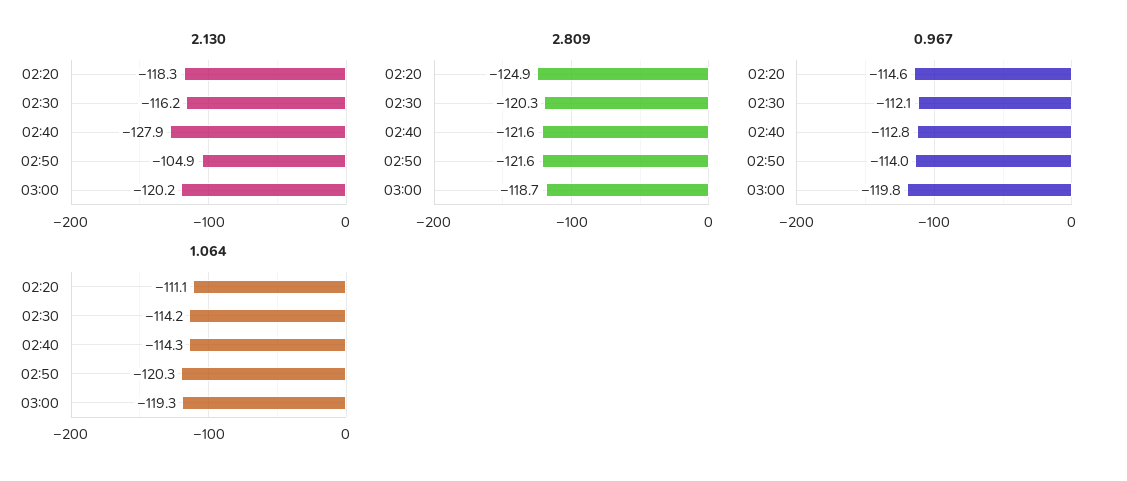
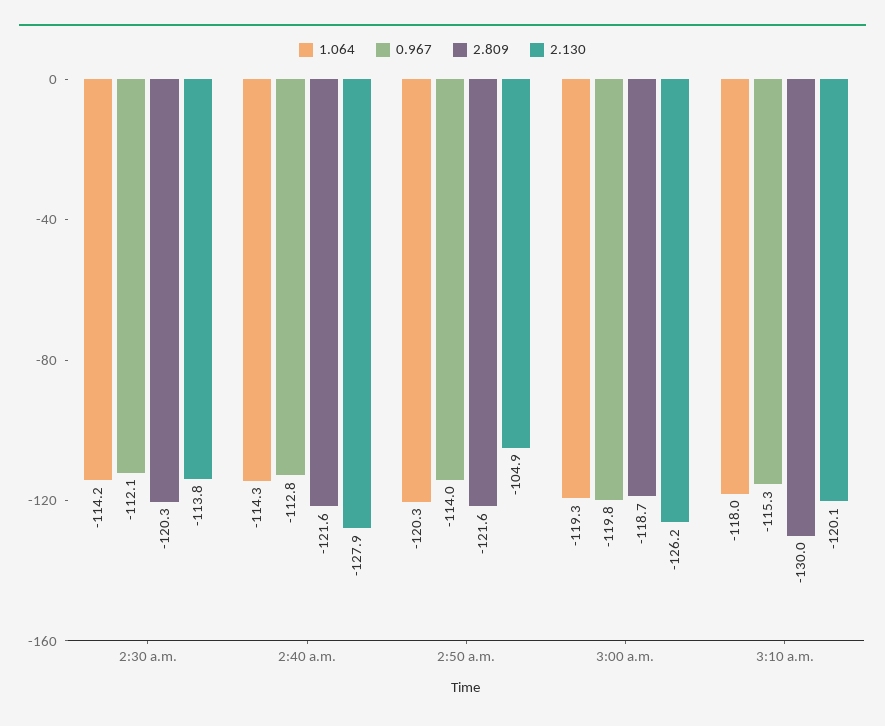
2.130, 02:20: -118.3 -> none
2.130, 02:30: -116.2 -> -113.8
2.130, 03:00: -120.2 -> -126.2
2.809, 02:20: -124.9 -> none
0.967, 02:20: -114.6 -> none
1.064, 02:20: -111.1 -> none
1.064, 3:10 a.m.: none -> -118
0.967, 3:10 a.m.: none -> -115.3
2.809, 3:10 a.m.: none -> -130
2.130, 3:10 a.m.: none -> -120.1

